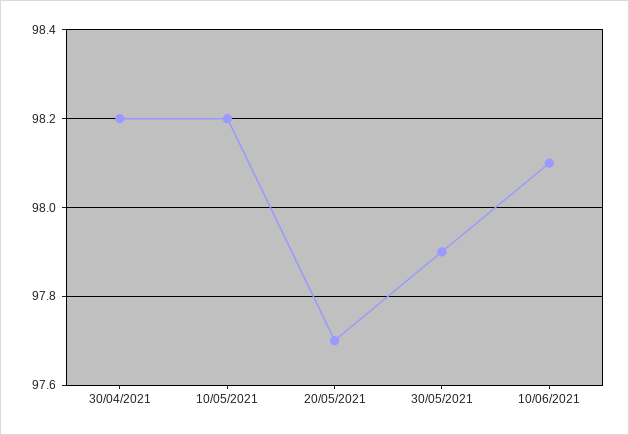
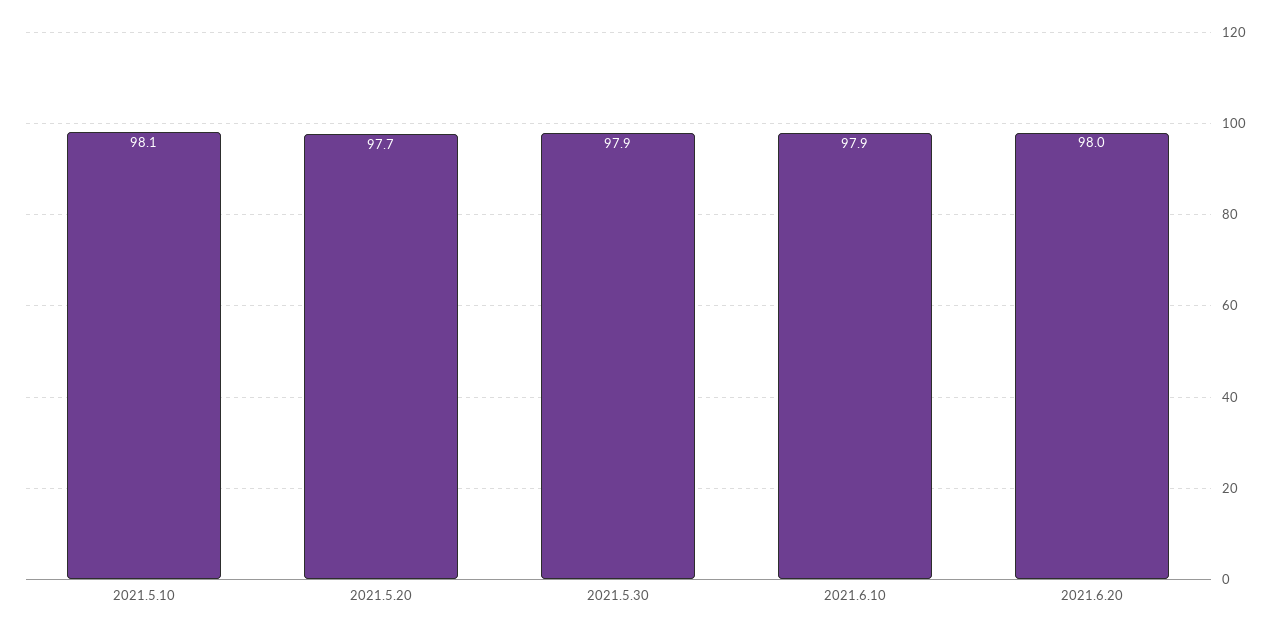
30/04/2021: 98.2 -> none
10/05/2021: 98.2 -> 98.1
10/06/2021: 98.1 -> 97.9
2021.6.20: none -> 98

